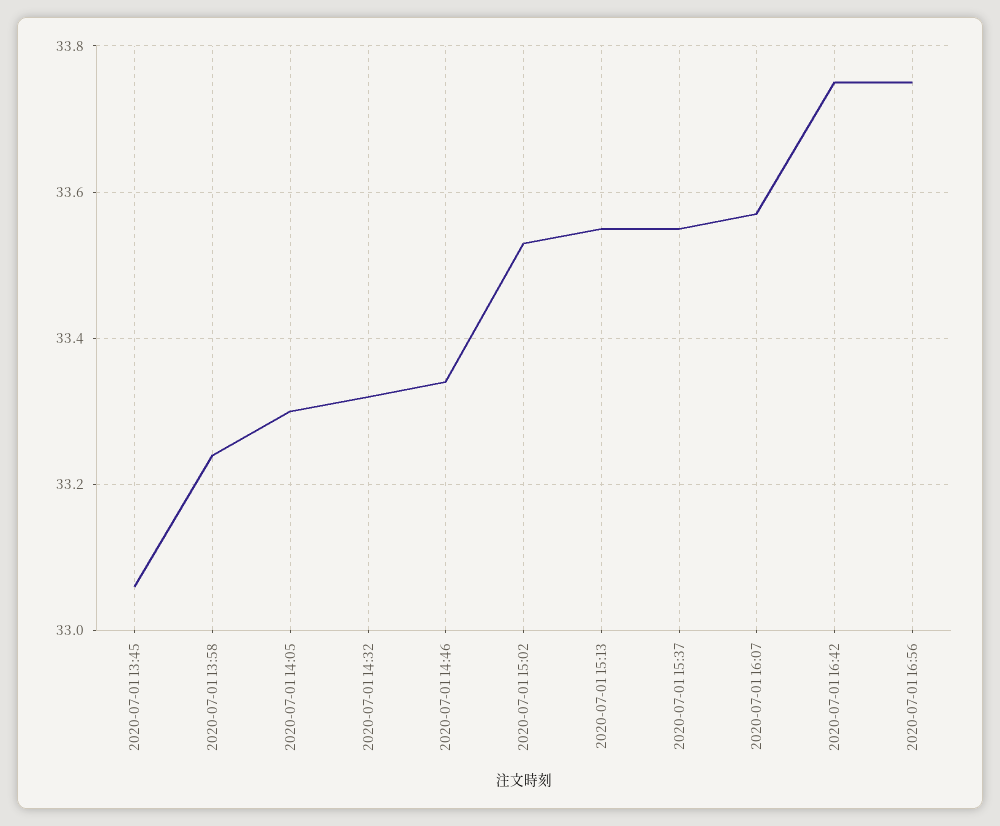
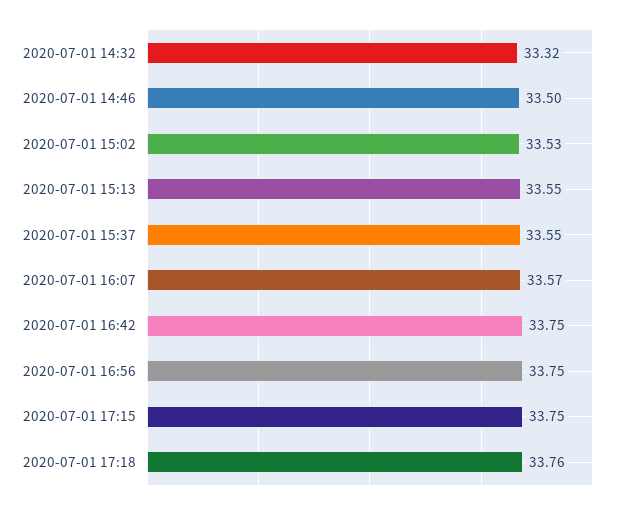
2020-07-01 13:45: 33.05 -> none
2020-07-01 13:58: 33.25 -> none
2020-07-01 14:05: 33.3 -> none
2020-07-01 14:46: 33.35 -> 33.5
2020-07-01 17:15: none -> 33.75
2020-07-01 17:18: none -> 33.76

